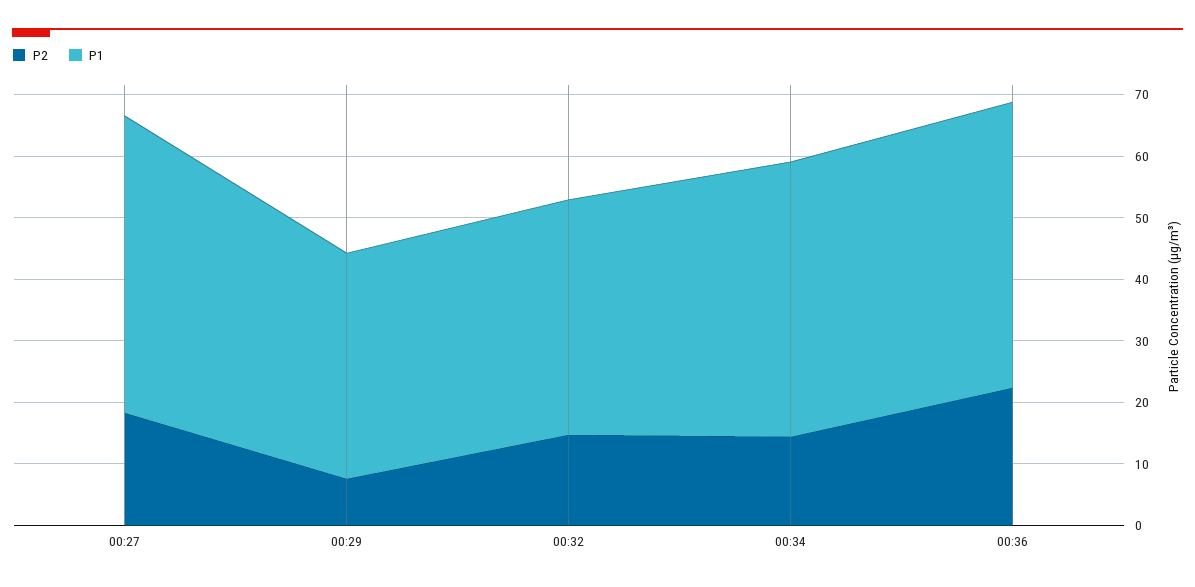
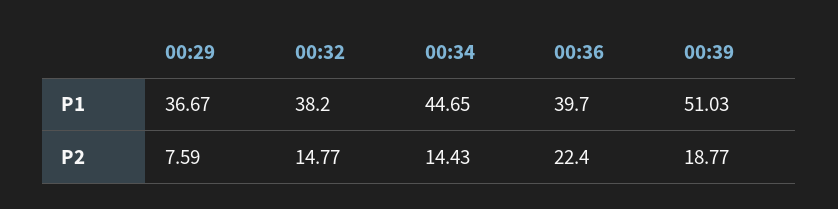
P2, 00:27: 18 -> none
P1, 00:27: 48 -> none
P1, 00:36: 46 -> 39.7
P1, 00:39: none -> 51.03
P2, 00:39: none -> 18.77

